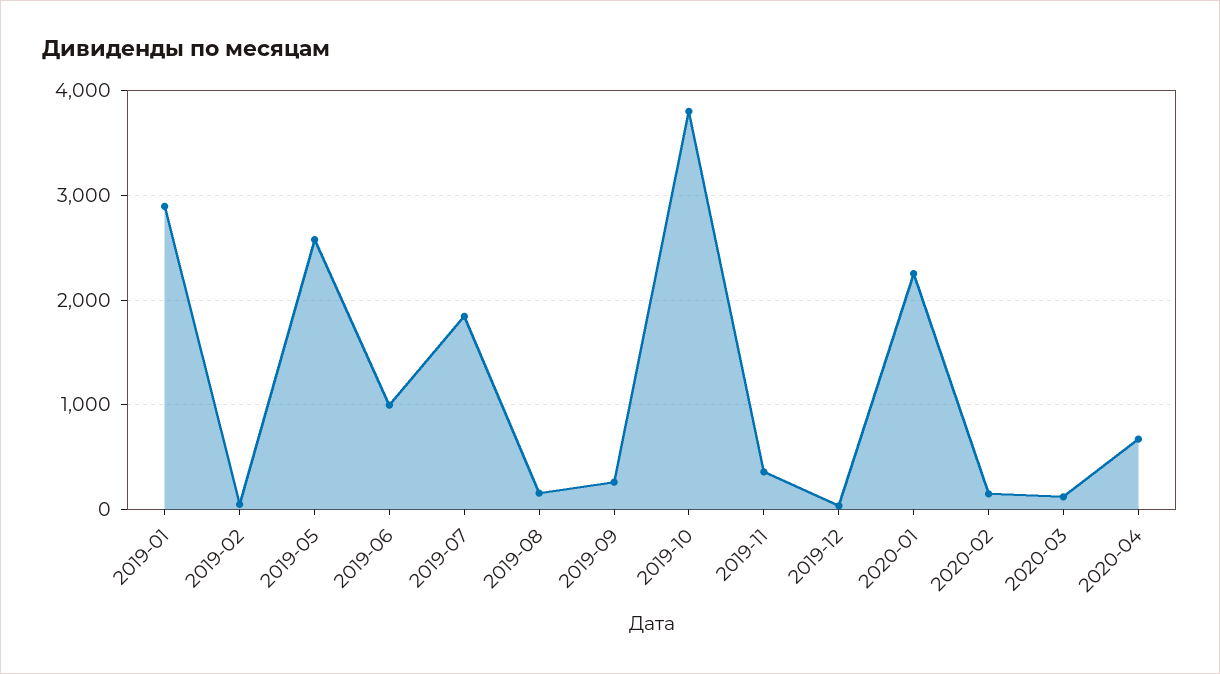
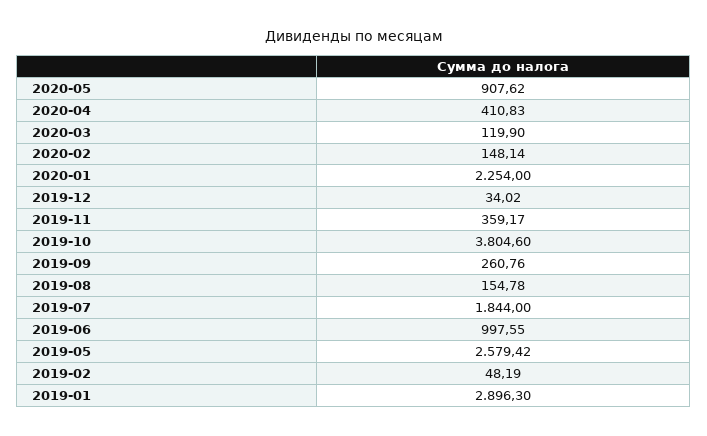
2020-04: 700 -> 410.83
2020-05: none -> 907.62

